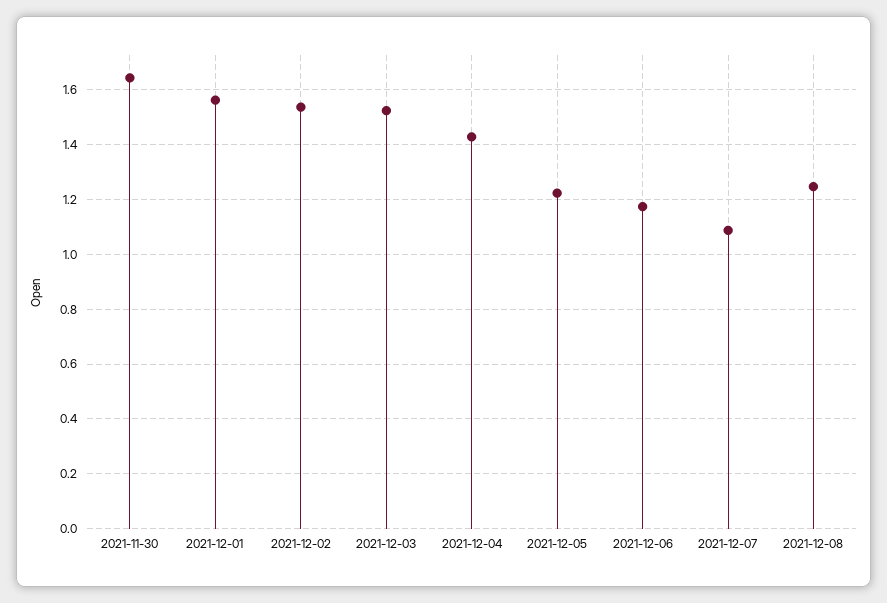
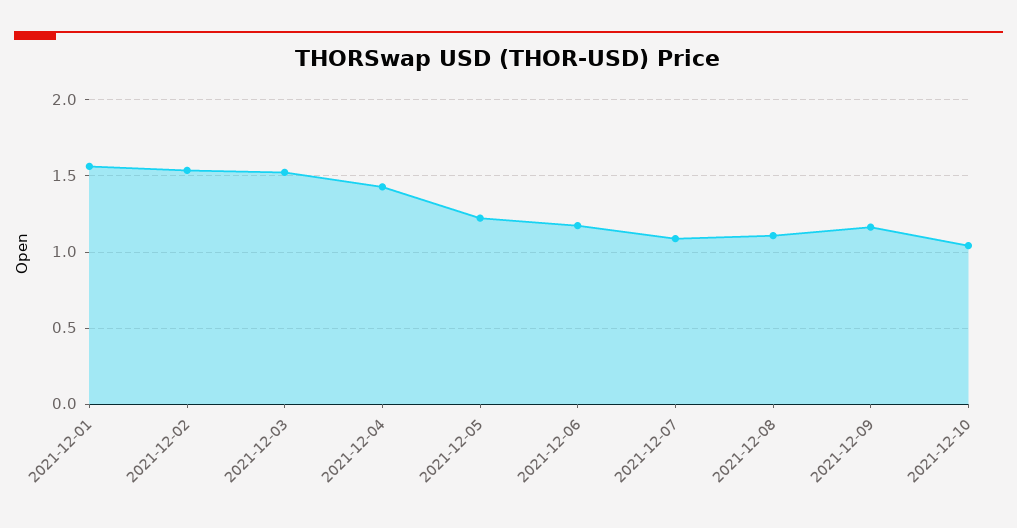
2021-11-30: 1.65 -> none
2021-12-08: 1.25 -> 1.1
2021-12-09: none -> 1.15
2021-12-10: none -> 1.05

